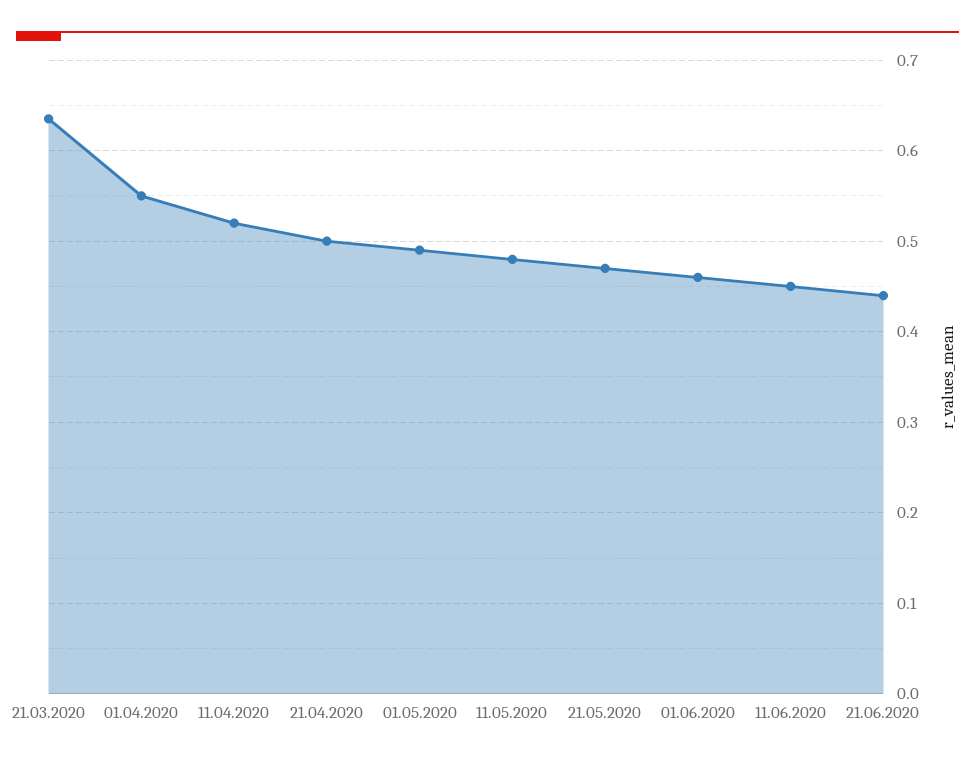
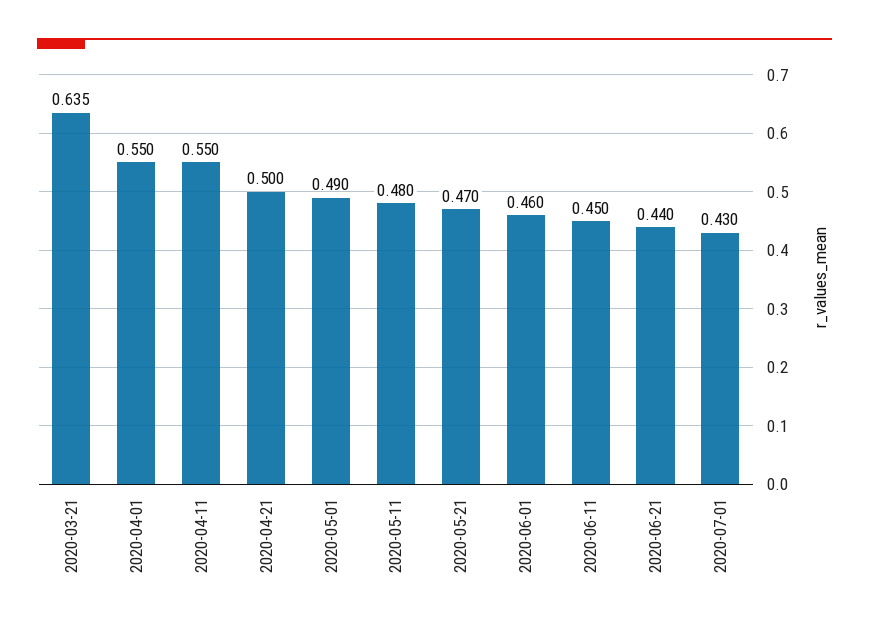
11.04.2020: 0.52 -> 0.55
2020-07-01: none -> 0.43

